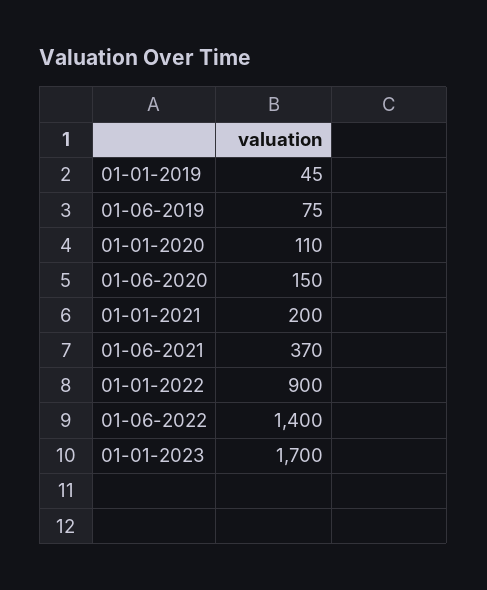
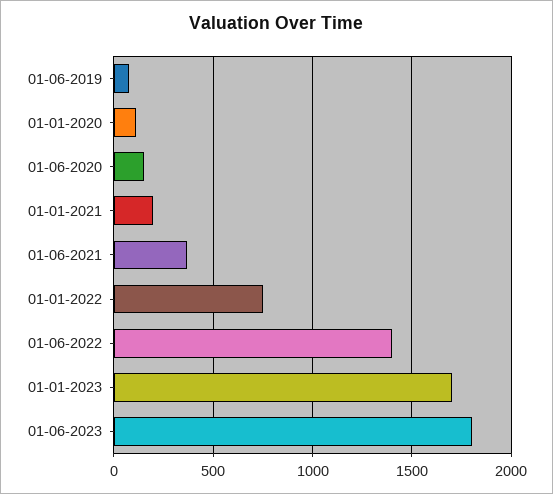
01-01-2019: 45 -> none
01-01-2022: 900 -> 750
01-06-2023: none -> 1800

